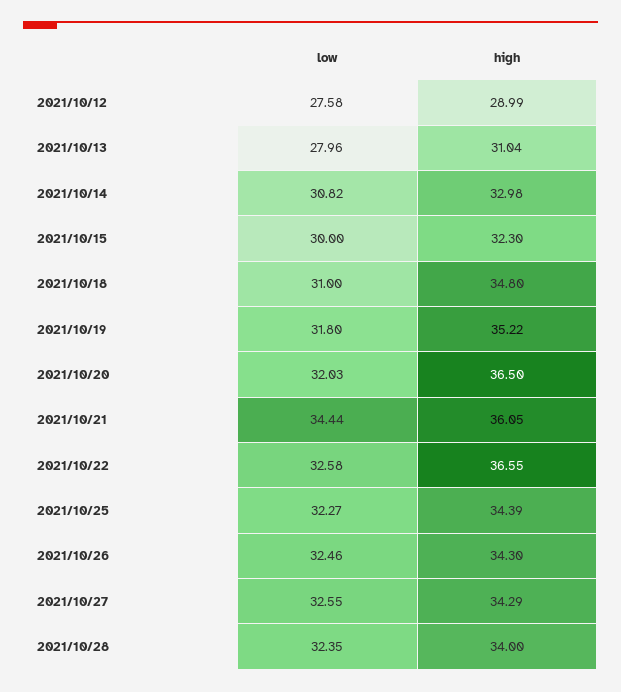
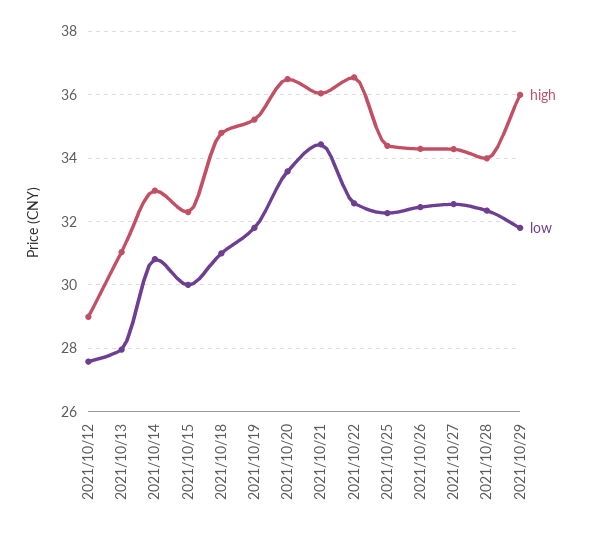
low, 2021/10/20: 32.03 -> 33.6
high, 2021/10/29: none -> 36
low, 2021/10/29: none -> 31.8

